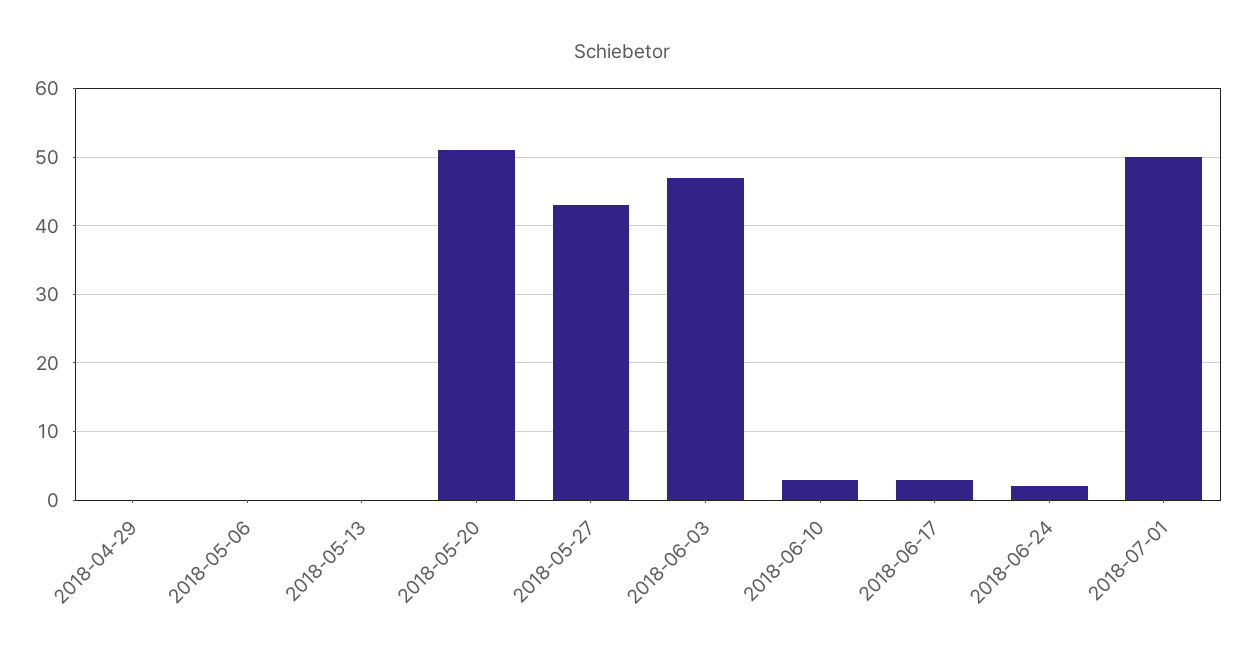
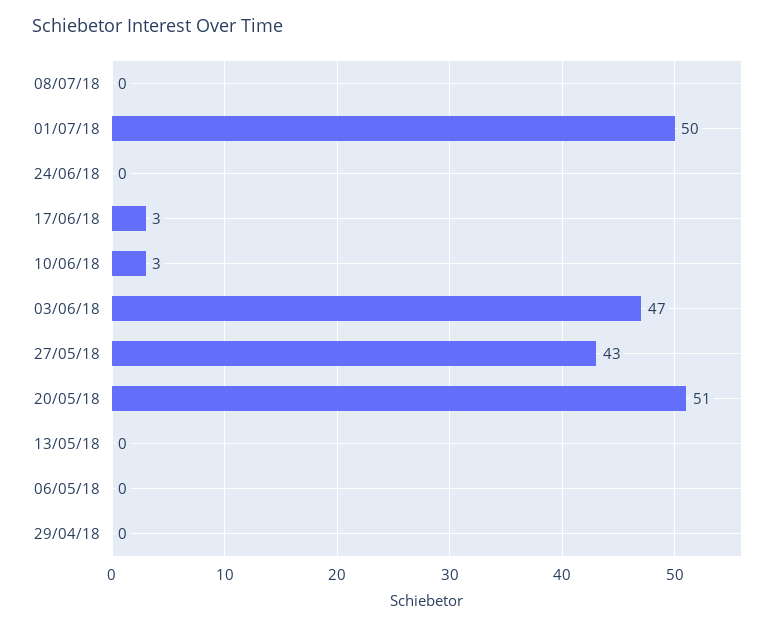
2018-06-24: 2 -> 0
08/07/18: none -> 0

